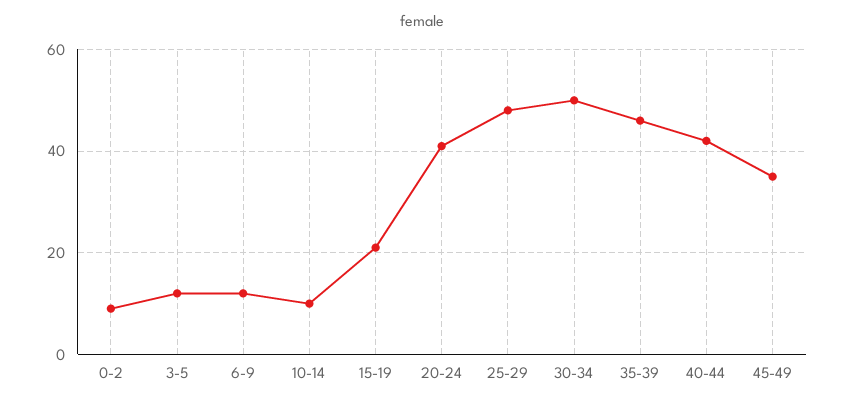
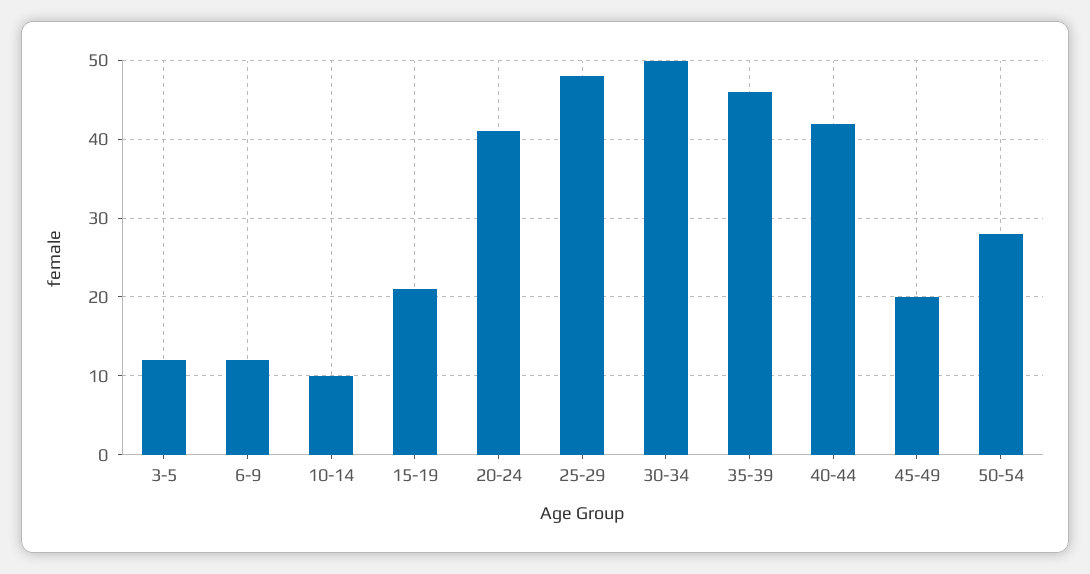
0-2: 10 -> none
45-49: 35 -> 20
50-54: none -> 28

